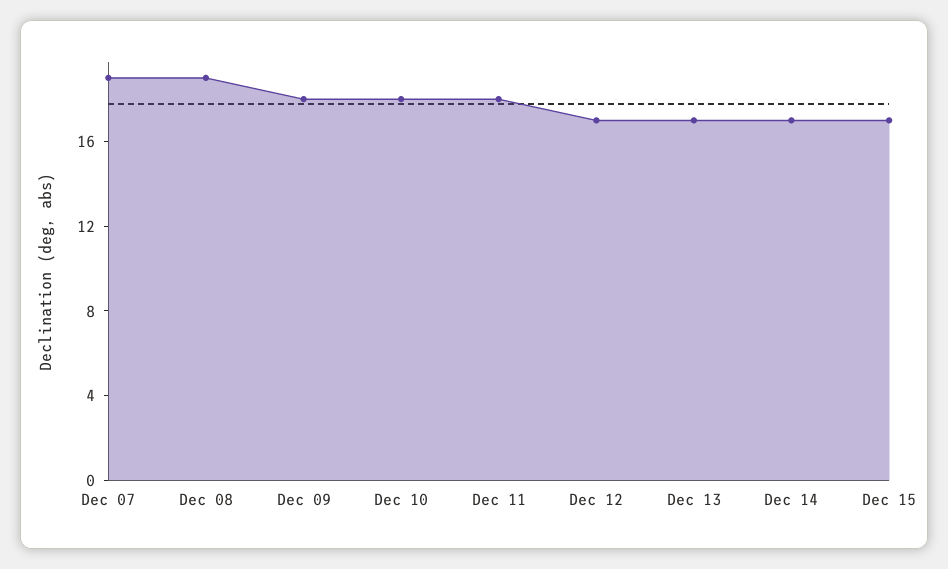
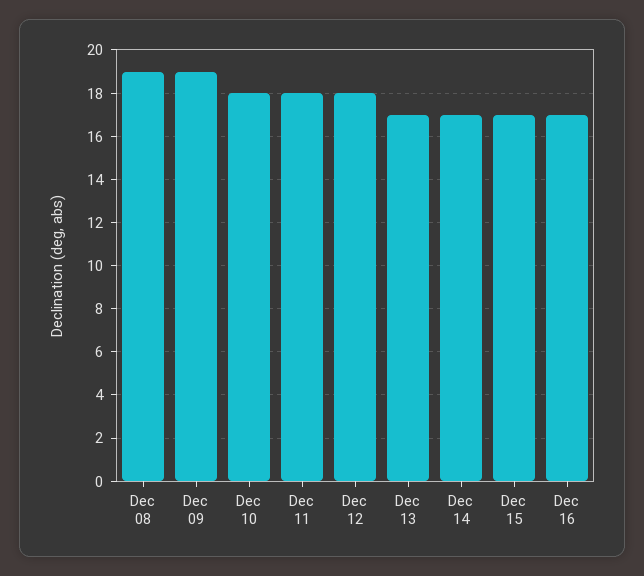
Dec 07: 19 -> none
Dec 09: 18 -> 19
Dec 12: 17 -> 18
Dec 16: none -> 17

